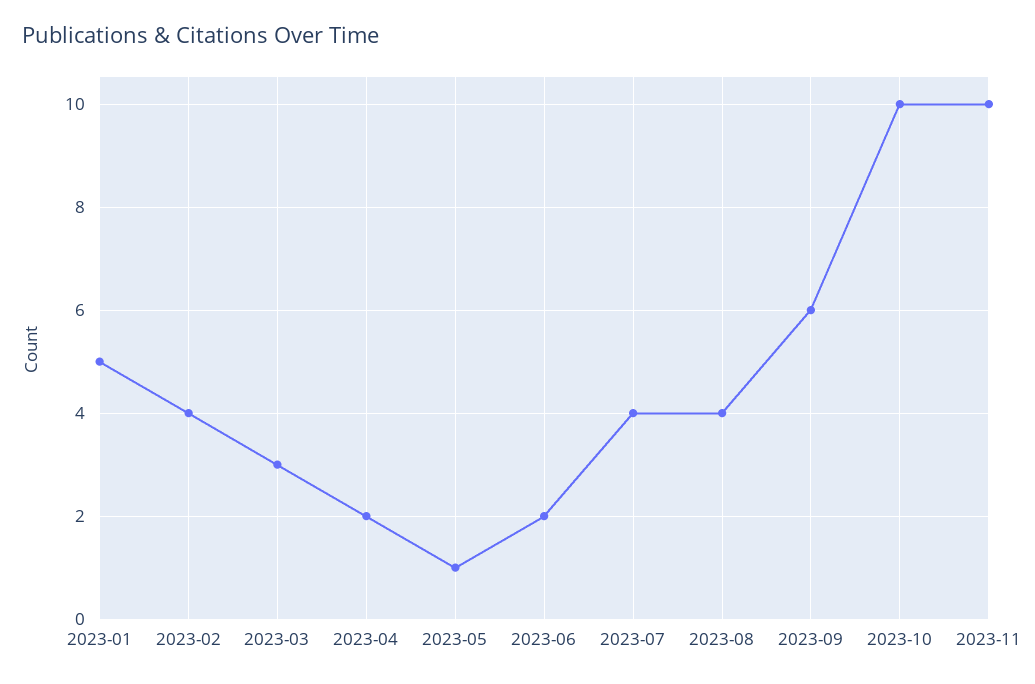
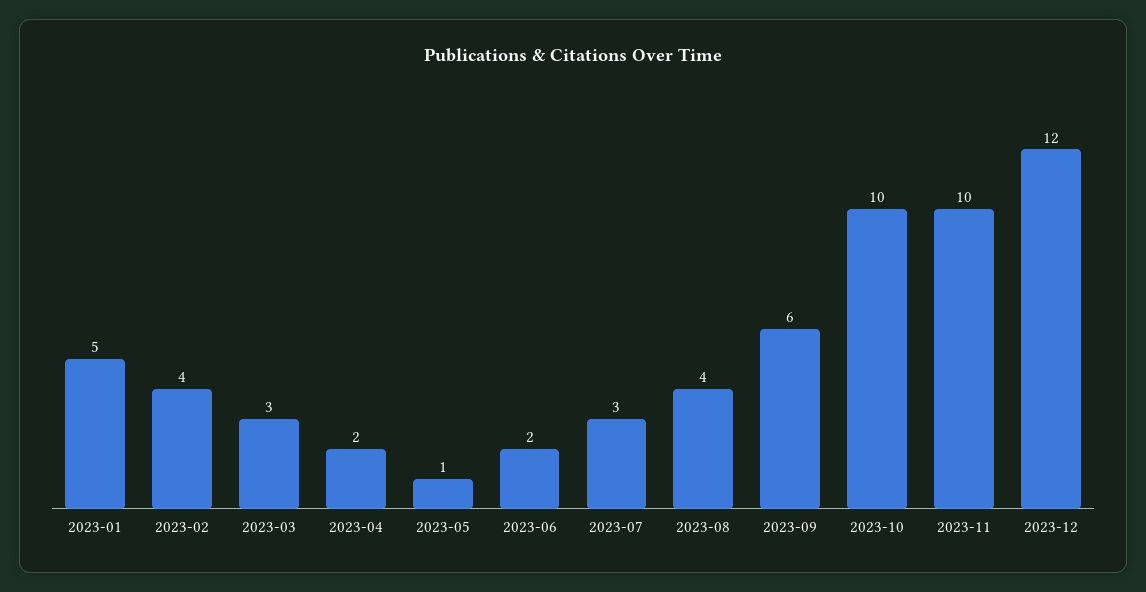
2023-07: 4 -> 3
2023-12: none -> 12

